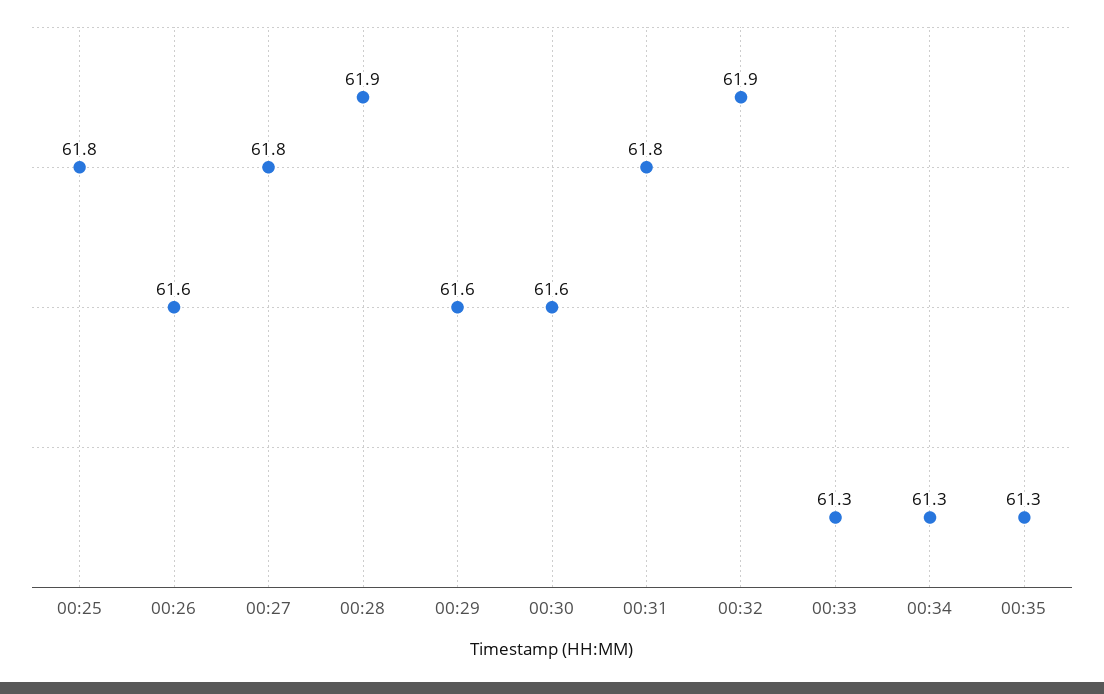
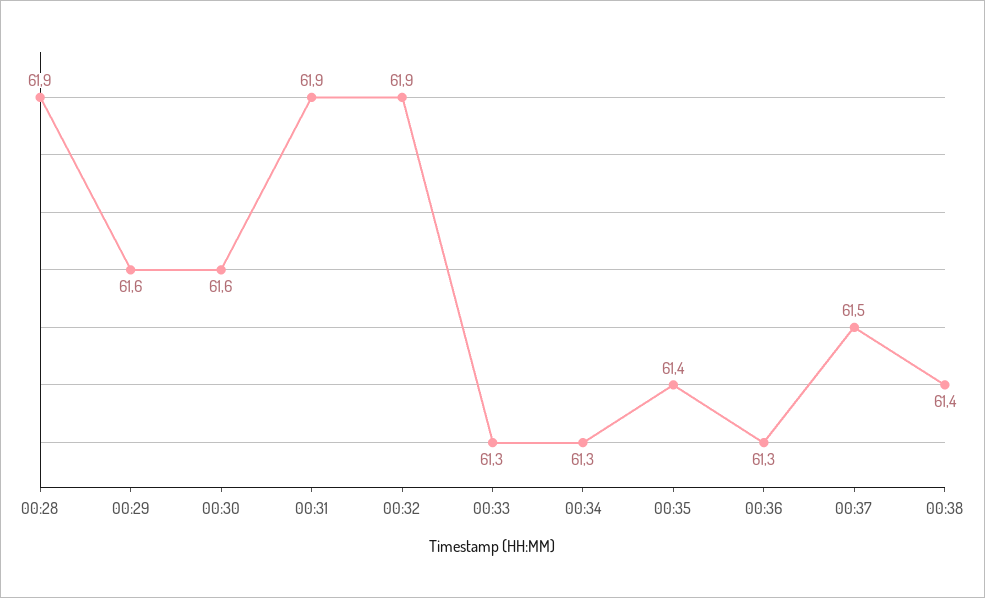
00:25: 61.8 -> none
00:26: 61.6 -> none
00:27: 61.8 -> none
00:31: 61.8 -> 61.9
00:35: 61.3 -> 61.4
00:36: none -> 61.3
00:37: none -> 61.5
00:38: none -> 61.4

